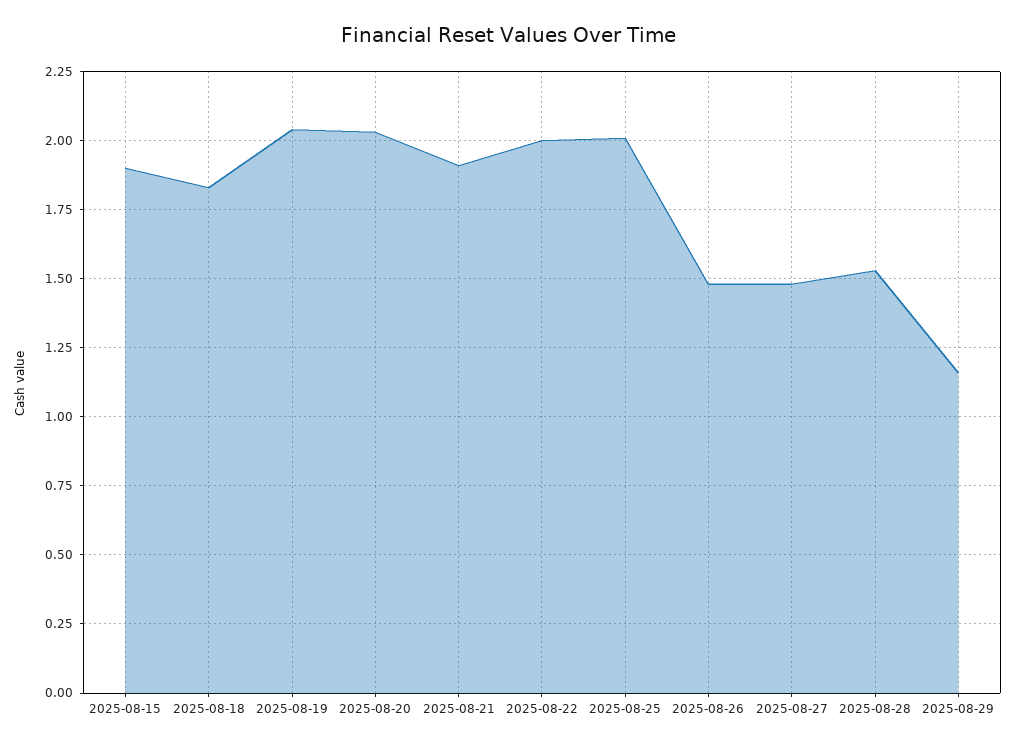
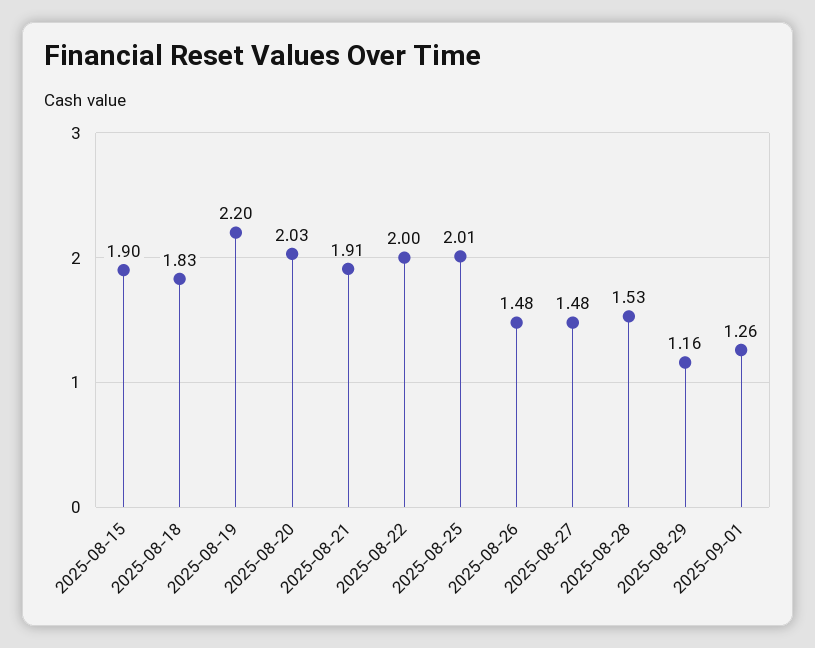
2025-08-19: 2.05 -> 2.2
2025-09-01: none -> 1.26

